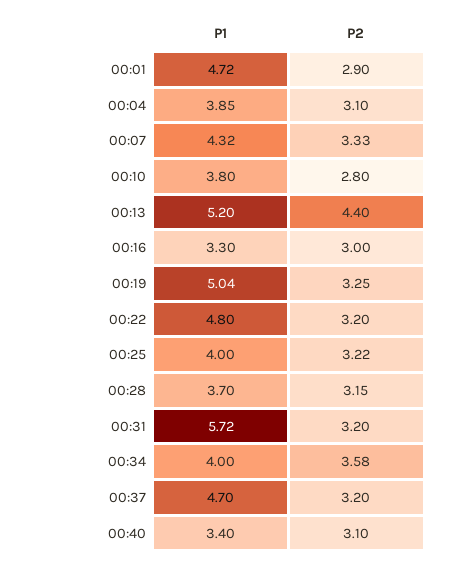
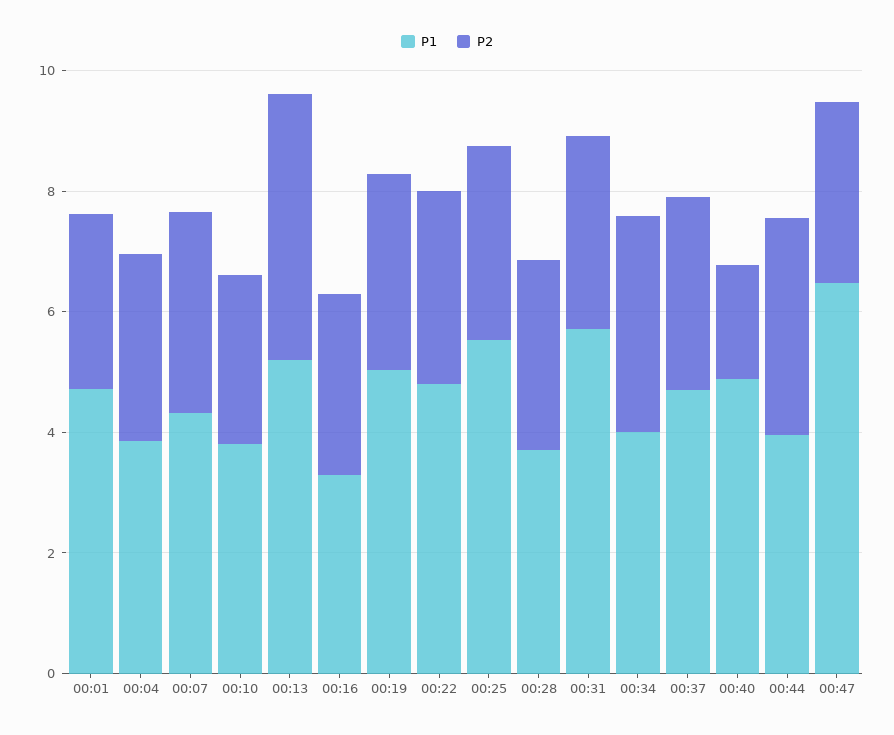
P1, 00:25: 4 -> 5.5
P1, 00:40: 3.4 -> 5
P2, 00:40: 3.1 -> 2
P1, 00:44: none -> 4
P2, 00:44: none -> 3.5
P1, 00:47: none -> 6.5
P2, 00:47: none -> 3

